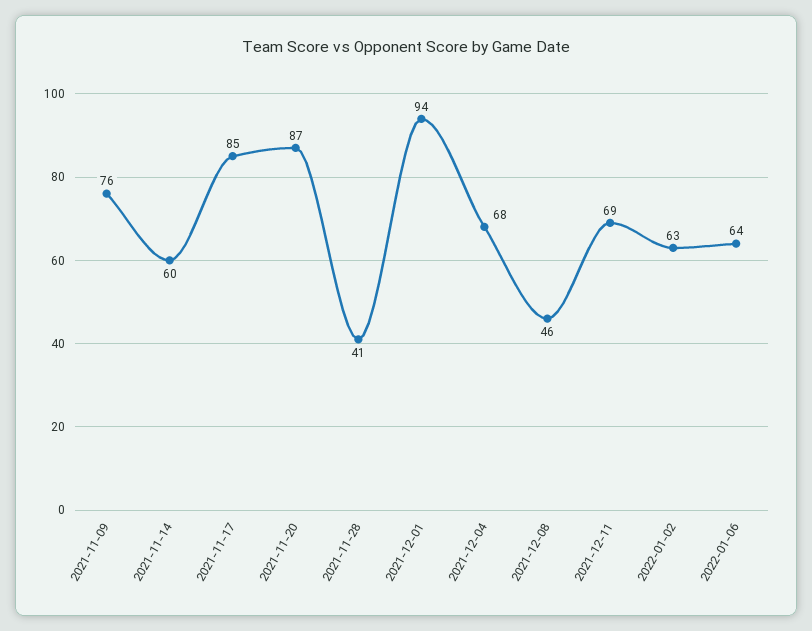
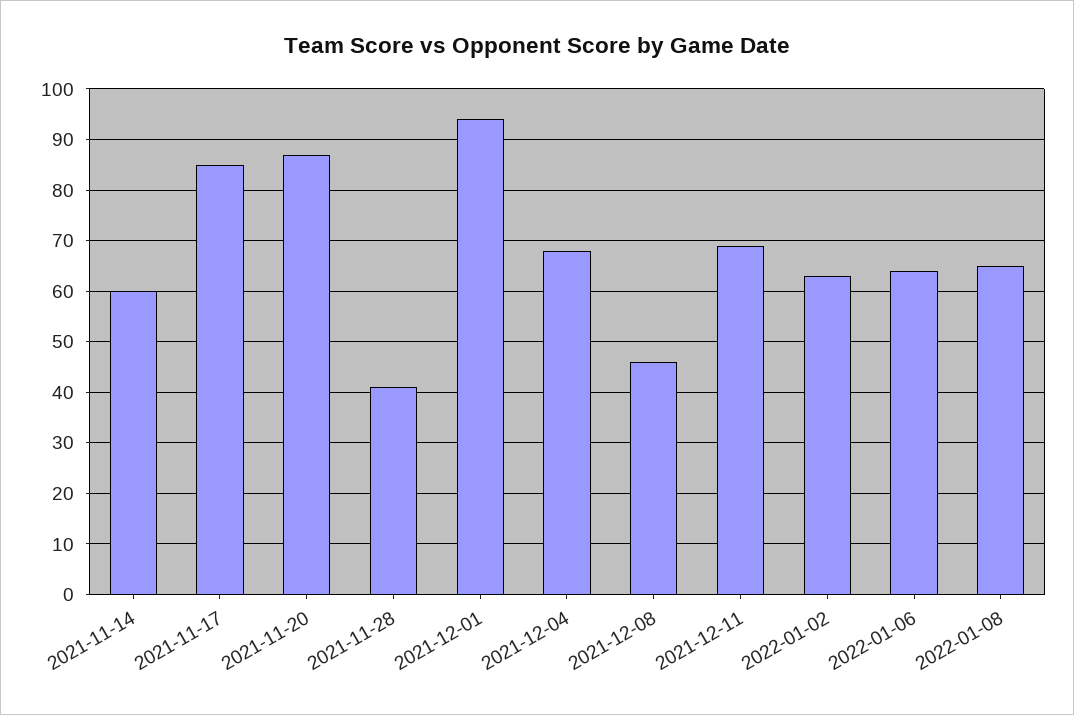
2021-11-09: 76 -> none
2022-01-08: none -> 65

